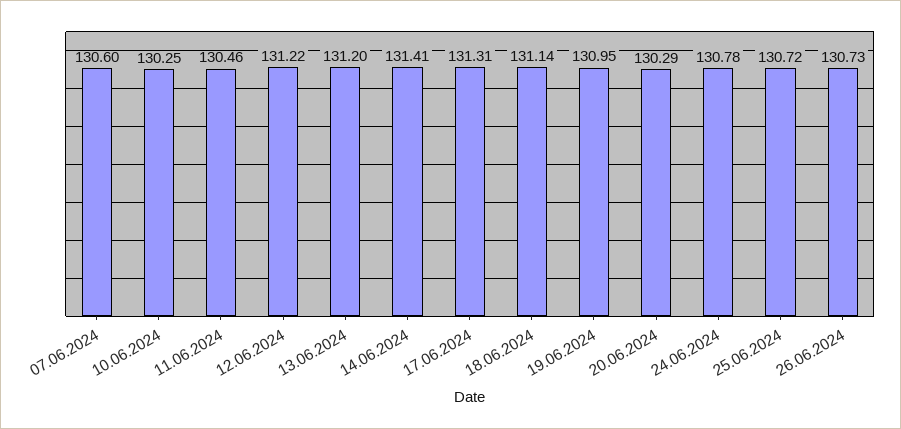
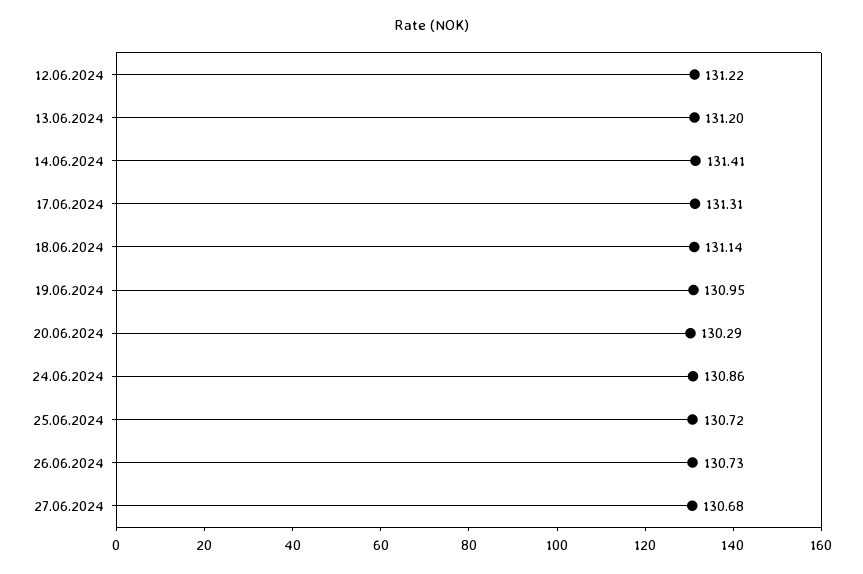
07.06.2024: 130.6 -> none
10.06.2024: 130.25 -> none
11.06.2024: 130.46 -> none
24.06.2024: 130.78 -> 130.86
27.06.2024: none -> 130.68

